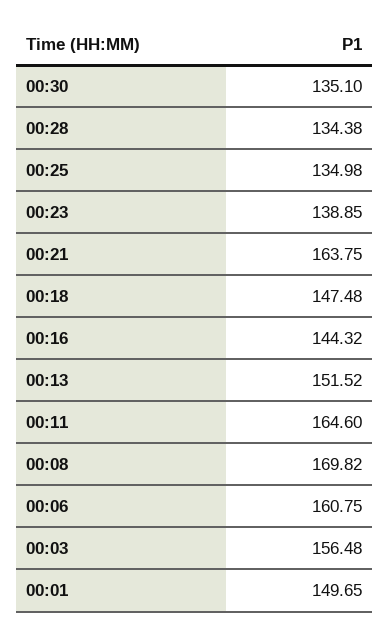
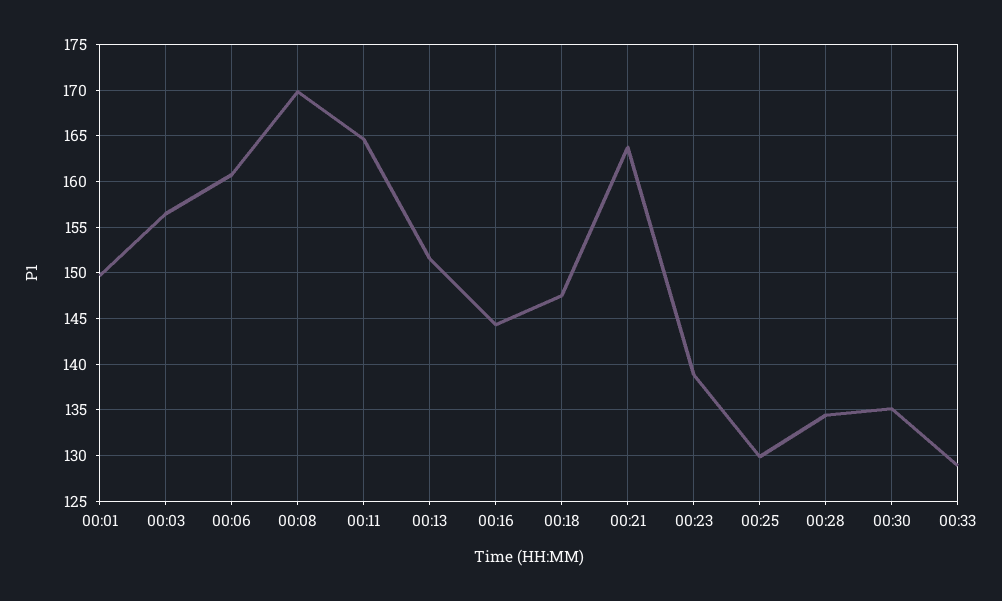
00:25: 134.98 -> 130
00:33: none -> 129

